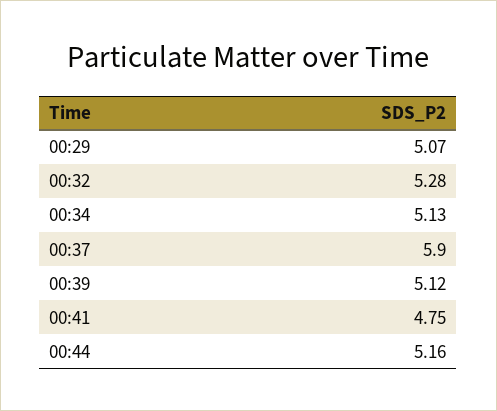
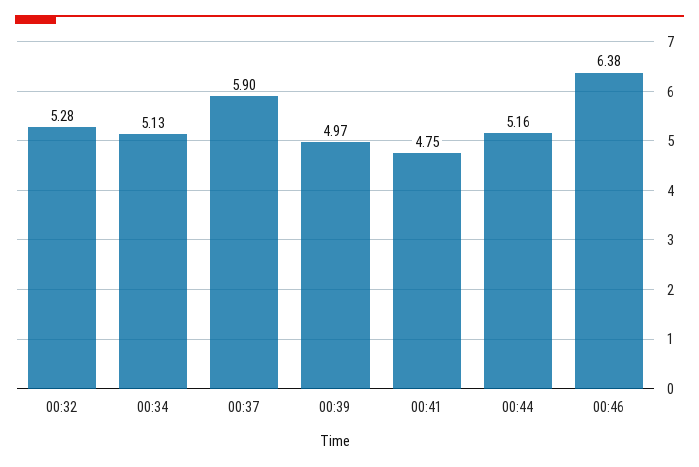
00:29: 5.07 -> none
00:39: 5.12 -> 4.97
00:46: none -> 6.38

